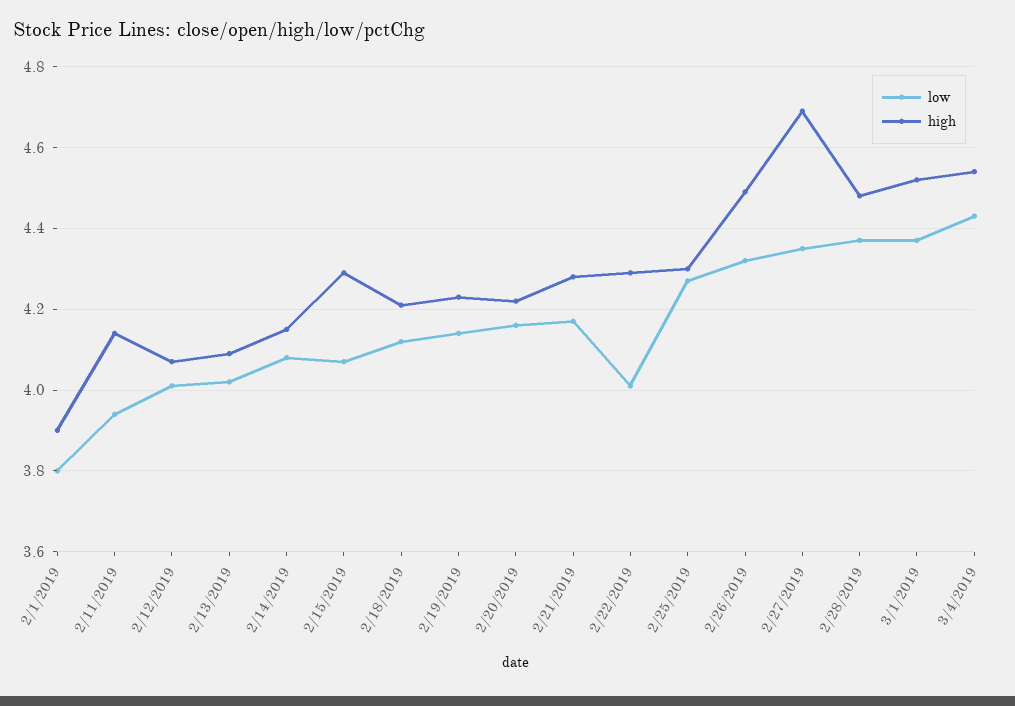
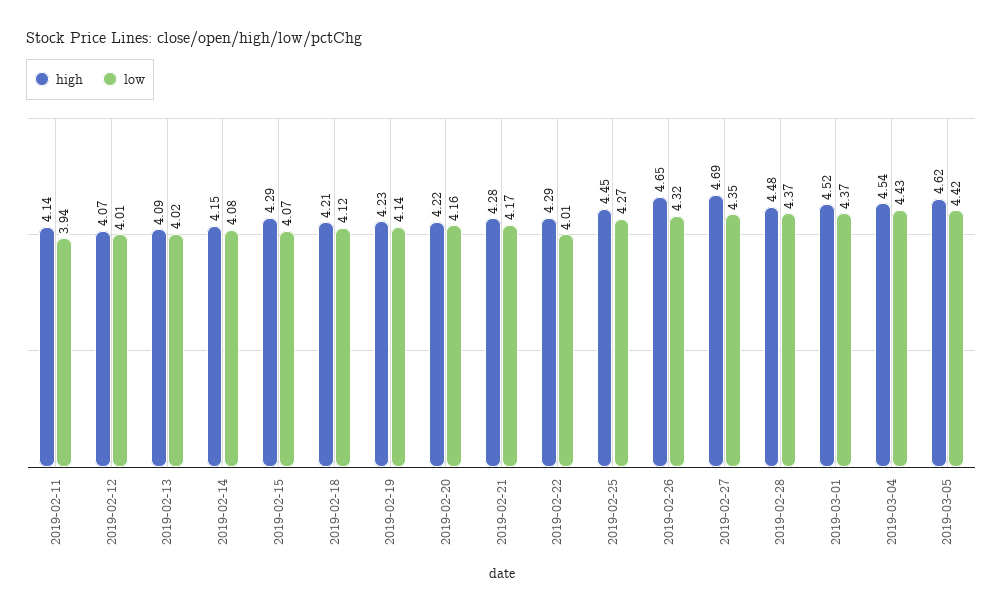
low, 2/1/2019: 3.8 -> none
high, 2/1/2019: 3.9 -> none
high, 2/25/2019: 4.3 -> 4.45
high, 2/26/2019: 4.5 -> 4.65
high, 2019-03-05: none -> 4.62
low, 2019-03-05: none -> 4.42

